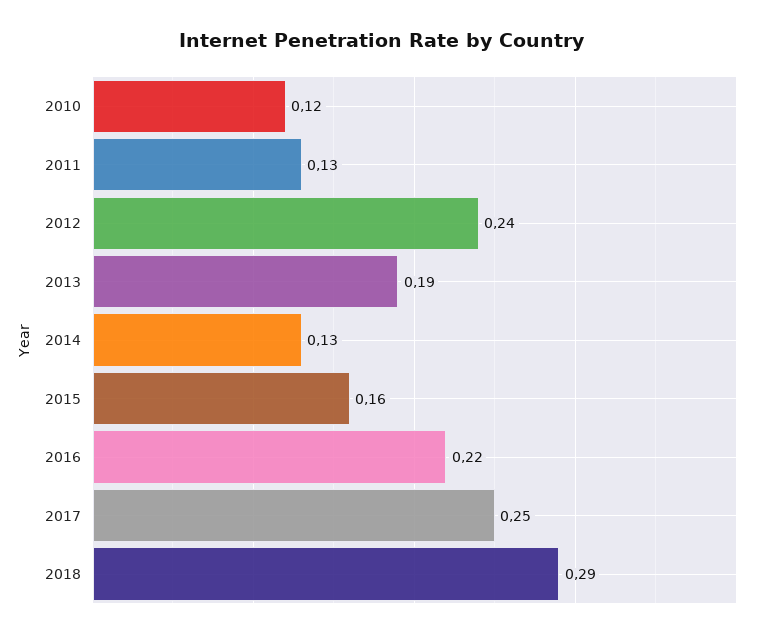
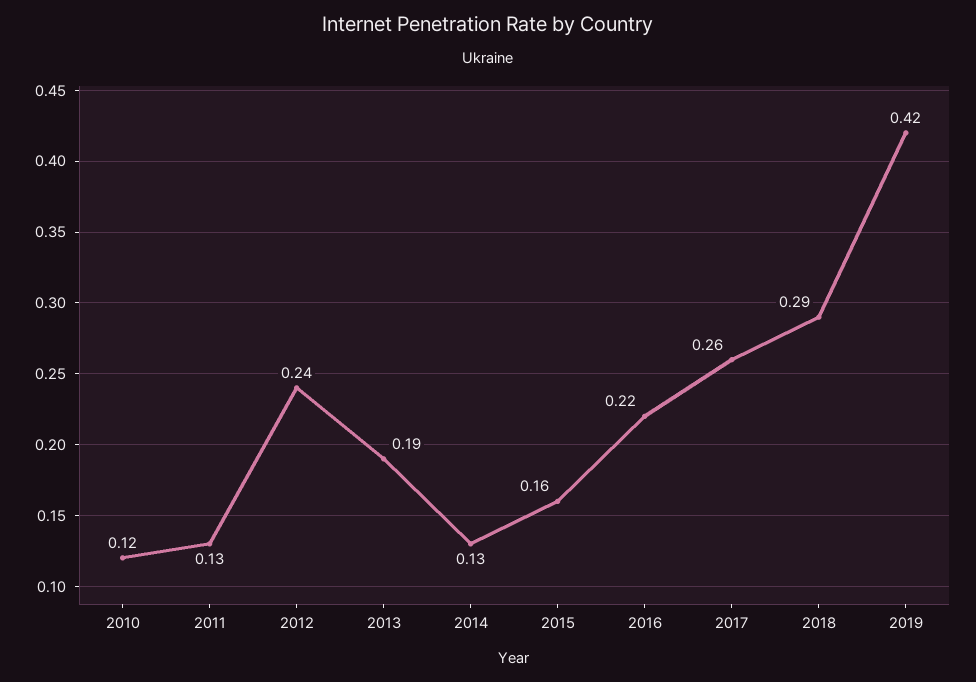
2017: 0.25 -> 0.26
2019: none -> 0.42

